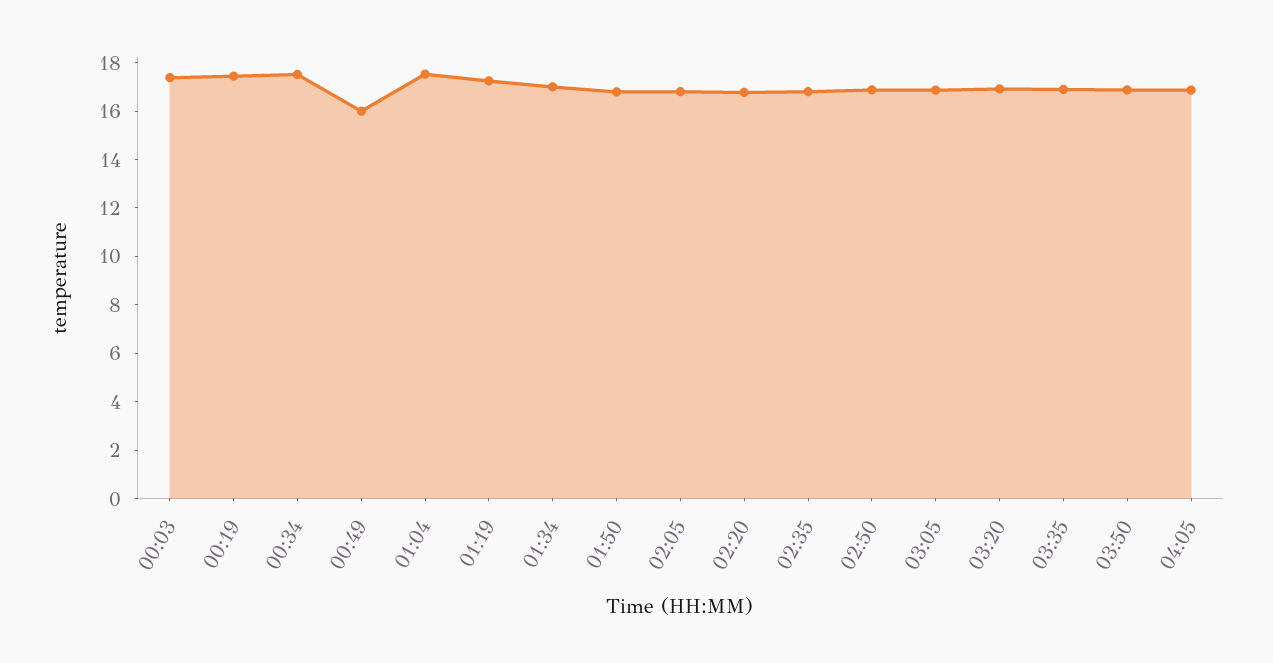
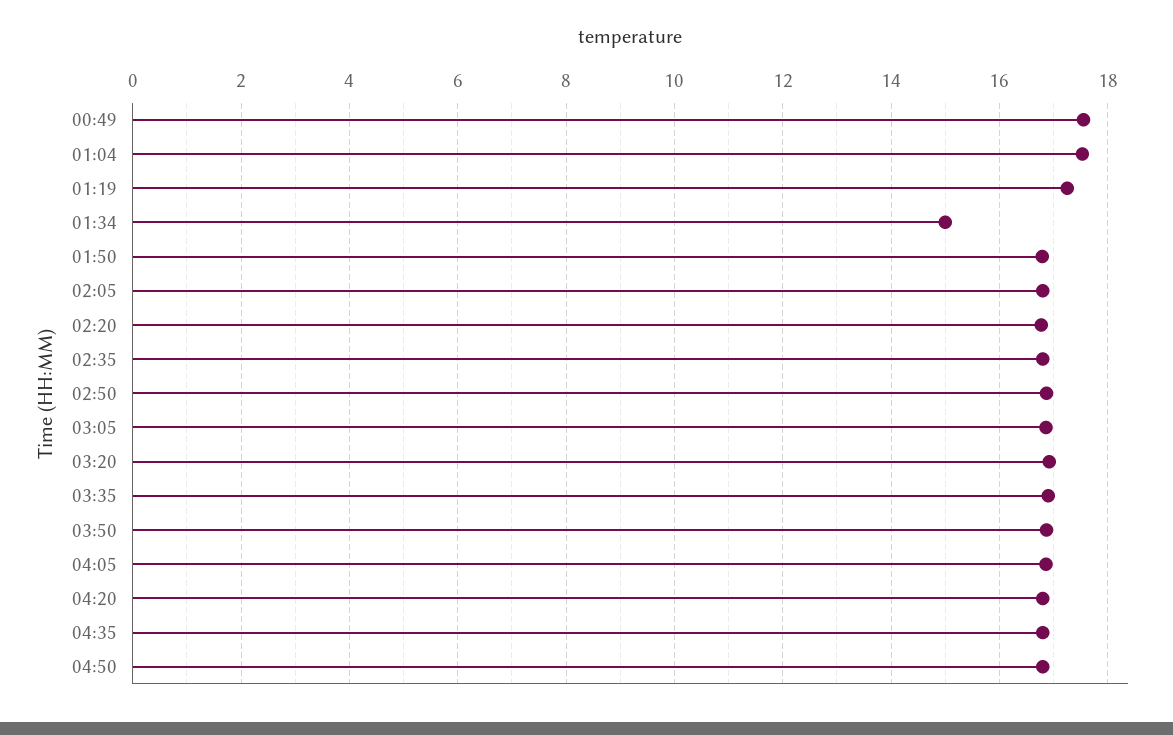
00:03: 17.5 -> none
00:19: 17.5 -> none
00:34: 17.5 -> none
00:49: 16 -> 17.6
01:34: 17 -> 15
04:20: none -> 16.8
04:35: none -> 16.8
04:50: none -> 16.8

